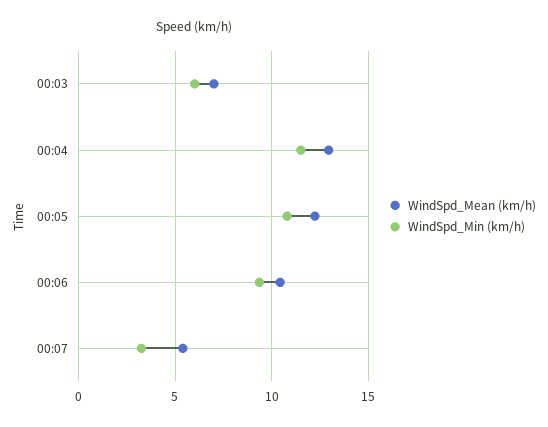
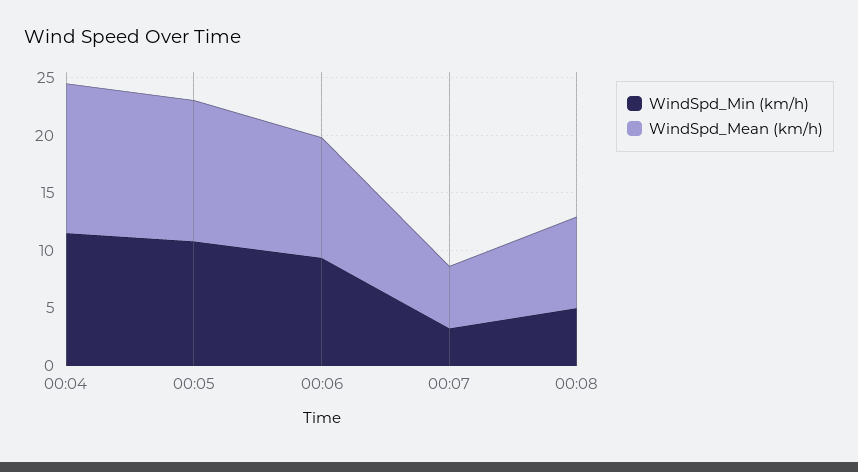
WindSpd_Mean (km/h), 00:03: 7 -> none
WindSpd_Min (km/h), 00:03: 6 -> none
WindSpd_Min (km/h), 00:08: none -> 5
WindSpd_Mean (km/h), 00:08: none -> 8

